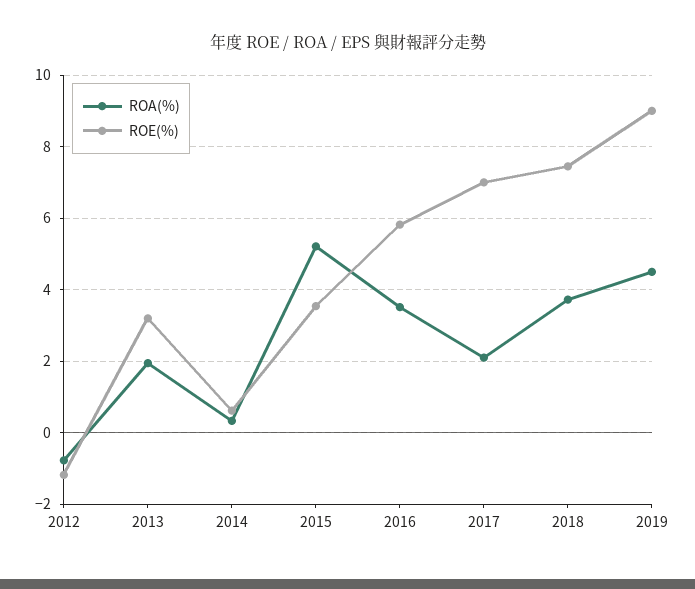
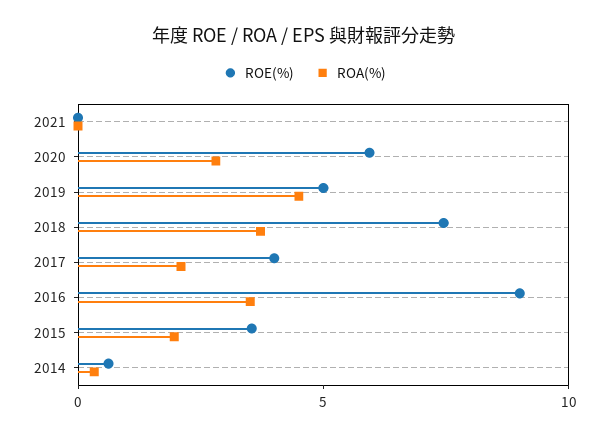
ROA(%), 2012: -0.8 -> none
ROE(%), 2012: -1.2 -> none
ROA(%), 2013: 2 -> none
ROE(%), 2013: 3.2 -> none
ROA(%), 2015: 5.2 -> 2
ROE(%), 2016: 5.8 -> 9
ROE(%), 2017: 7 -> 4
ROE(%), 2019: 9 -> 5
ROE(%), 2021: none -> 0
ROA(%), 2021: none -> 0
ROE(%), 2020: none -> 6
ROA(%), 2020: none -> 3

